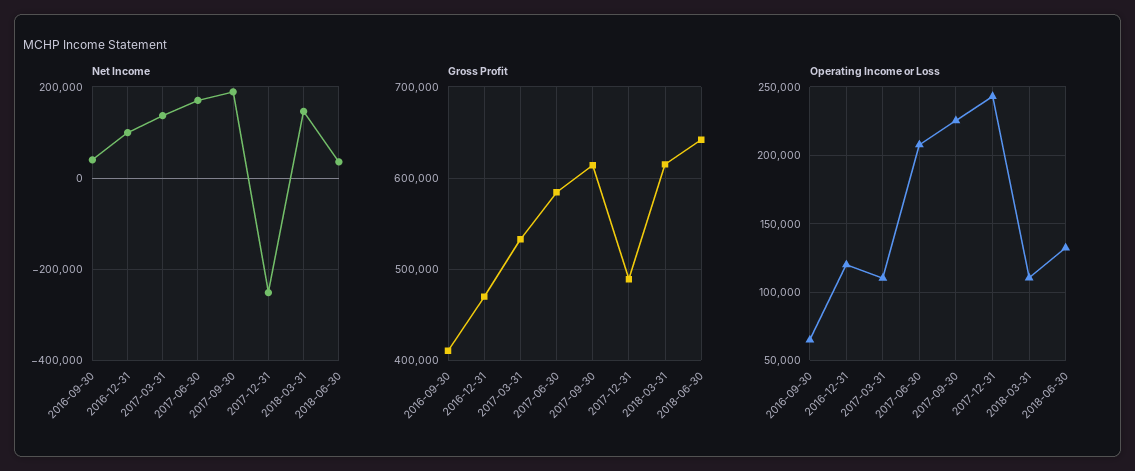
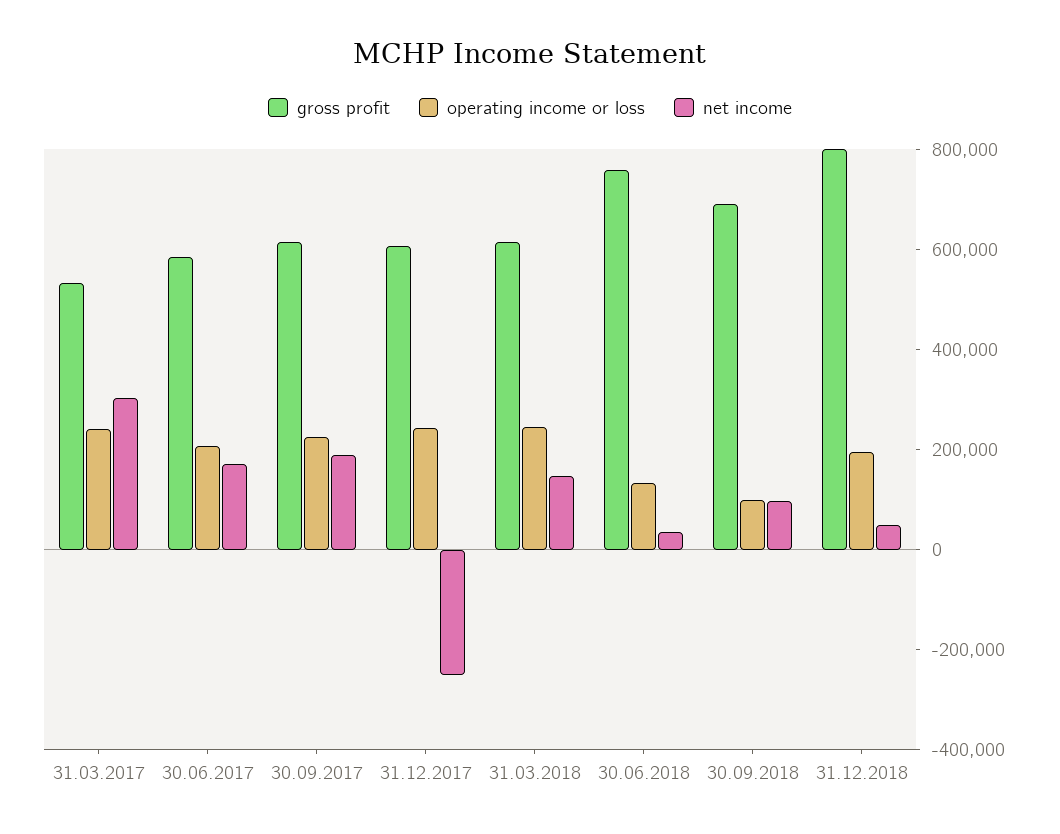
Net Income, 2016-09-30: 40000 -> none
Net Income, 2016-12-31: 100000 -> none
Net Income, 2017-03-31: 140000 -> 300000
Gross Profit, 2016-09-30: 410000 -> none
Gross Profit, 2016-12-31: 470000 -> none
Gross Profit, 2017-12-31: 490000 -> 600000
Gross Profit, 2018-06-30: 640000 -> 750000
Operating Income or Loss, 2016-09-30: 65000 -> none
Operating Income or Loss, 2016-12-31: 120000 -> none
Operating Income or Loss, 2017-03-31: 110000 -> 250000
Operating Income or Loss, 2018-03-31: 110000 -> 250000
Gross Profit, 30.09.2018: none -> 700000
Operating Income or Loss, 30.09.2018: none -> 100000
Net Income, 30.09.2018: none -> 100000
Gross Profit, 31.12.2018: none -> 800000
Operating Income or Loss, 31.12.2018: none -> 200000
Net Income, 31.12.2018: none -> 50000

